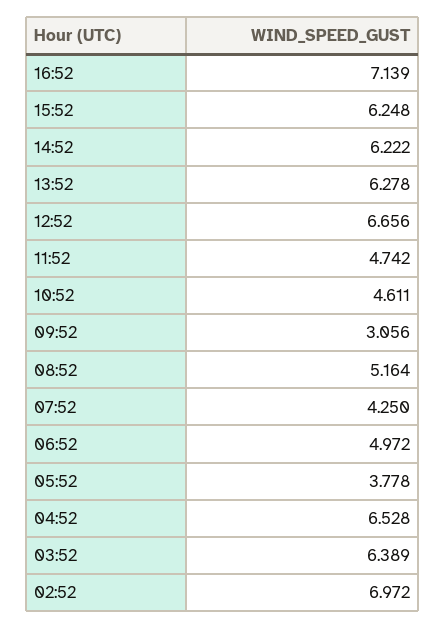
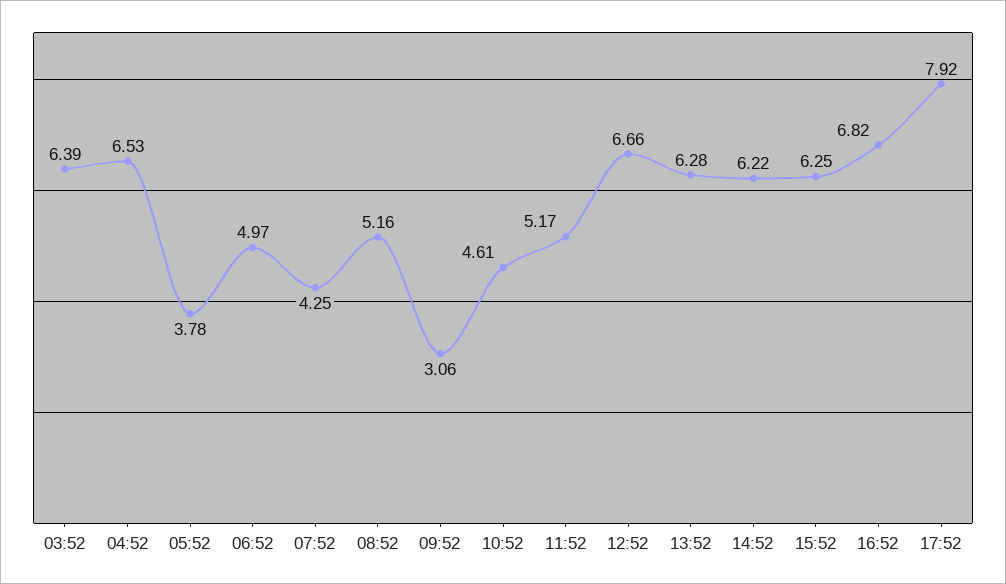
16:52: 7.139 -> 6.82
11:52: 4.742 -> 5.17
02:52: 6.972 -> none
17:52: none -> 7.92

